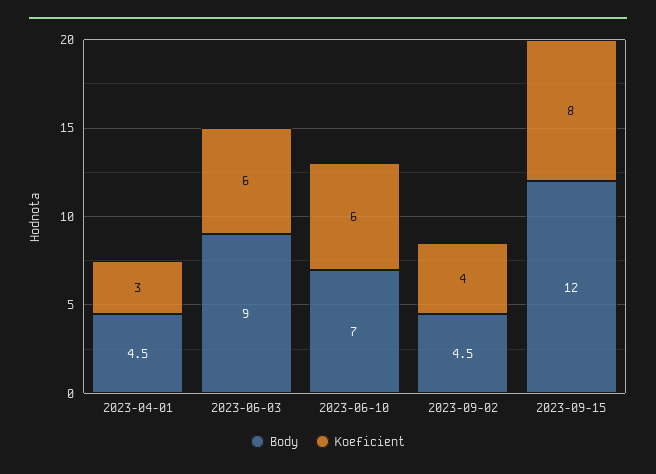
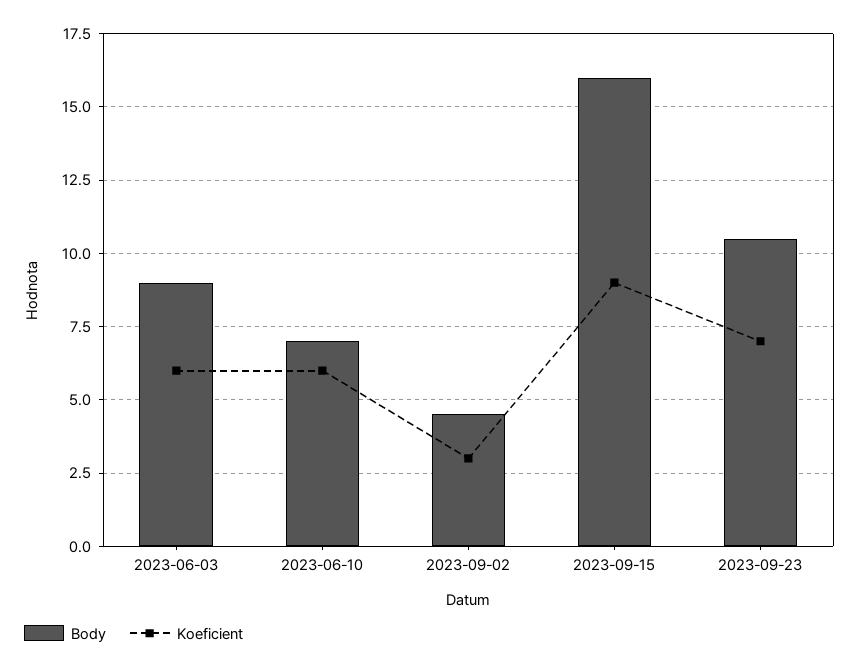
Body, 2023-04-01: 4.5 -> none
Koeficient, 2023-04-01: 3 -> none
Koeficient, 2023-09-02: 4 -> 3
Body, 2023-09-15: 12 -> 16
Koeficient, 2023-09-15: 8 -> 9
Body, 2023-09-23: none -> 10.5
Koeficient, 2023-09-23: none -> 7

